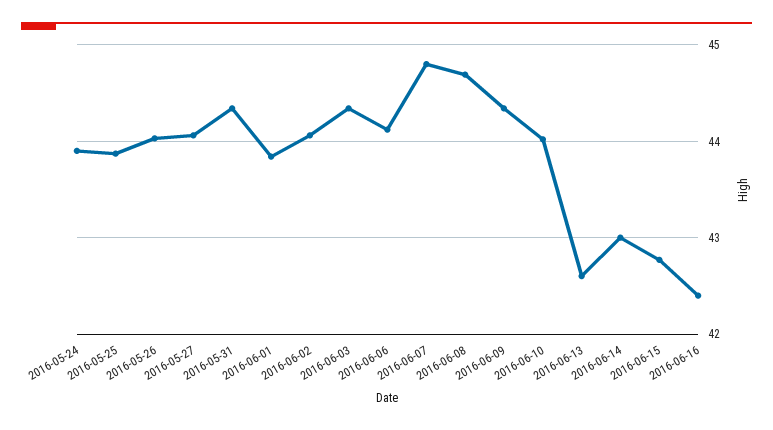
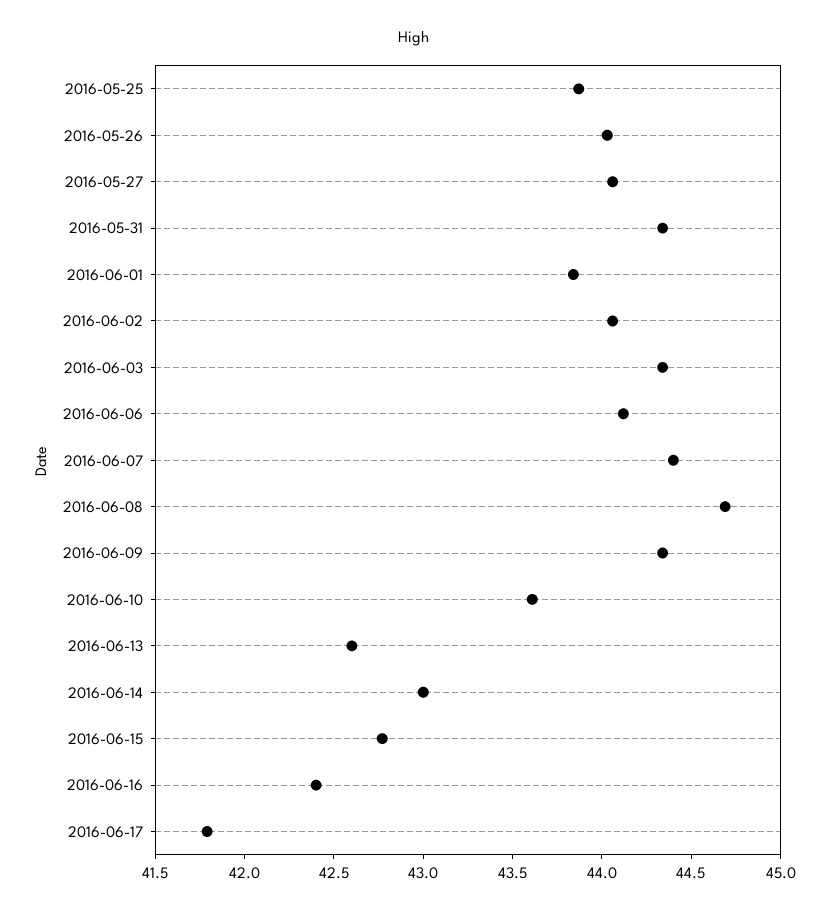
2016-05-24: 43.9 -> none
2016-06-07: 44.8 -> 44.4
2016-06-10: 44 -> 43.6
2016-06-17: none -> 41.8

